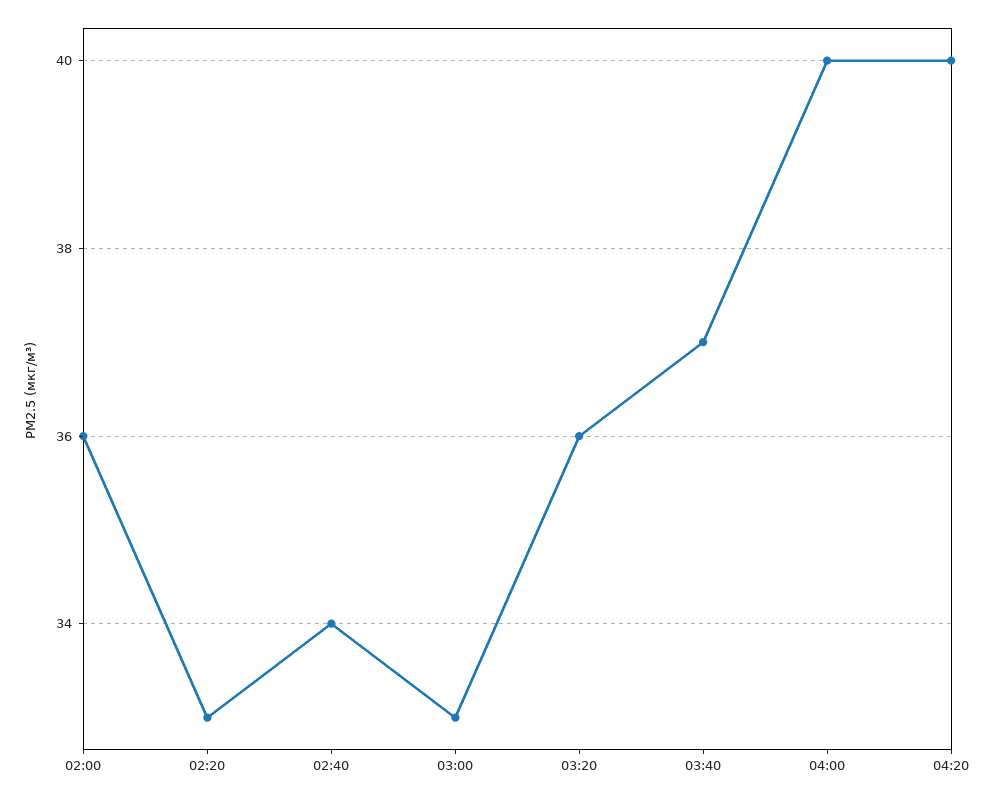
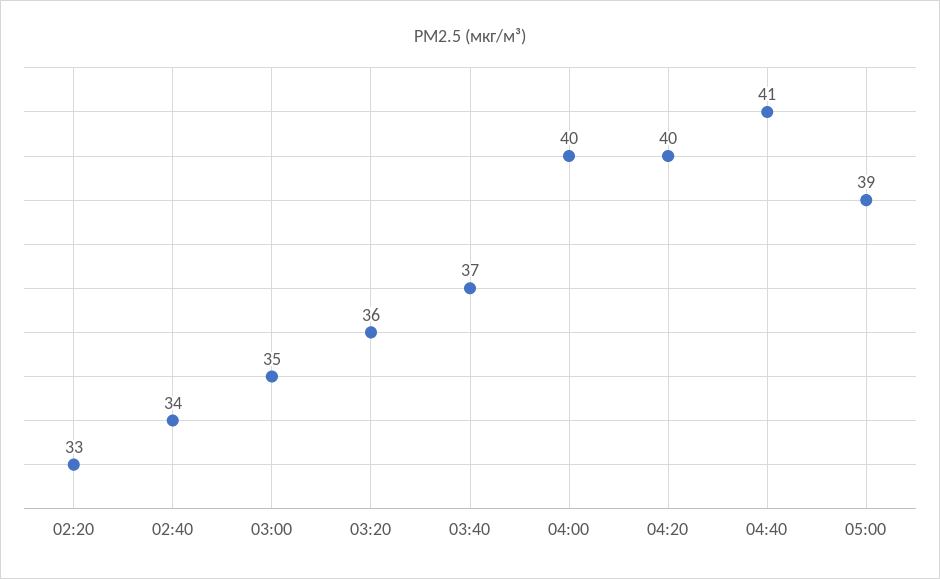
02:00: 36 -> none
03:00: 33 -> 35
04:40: none -> 41
05:00: none -> 39

